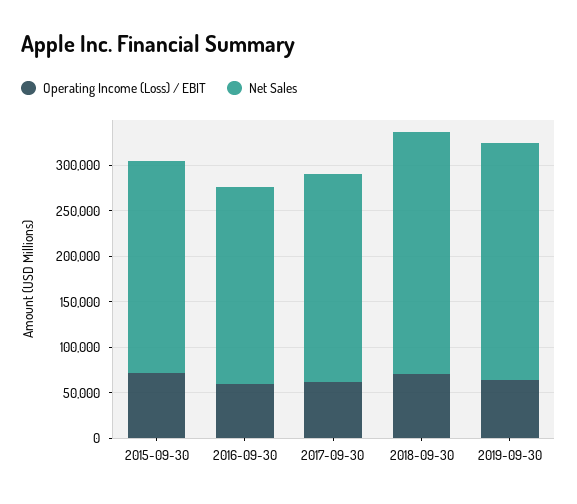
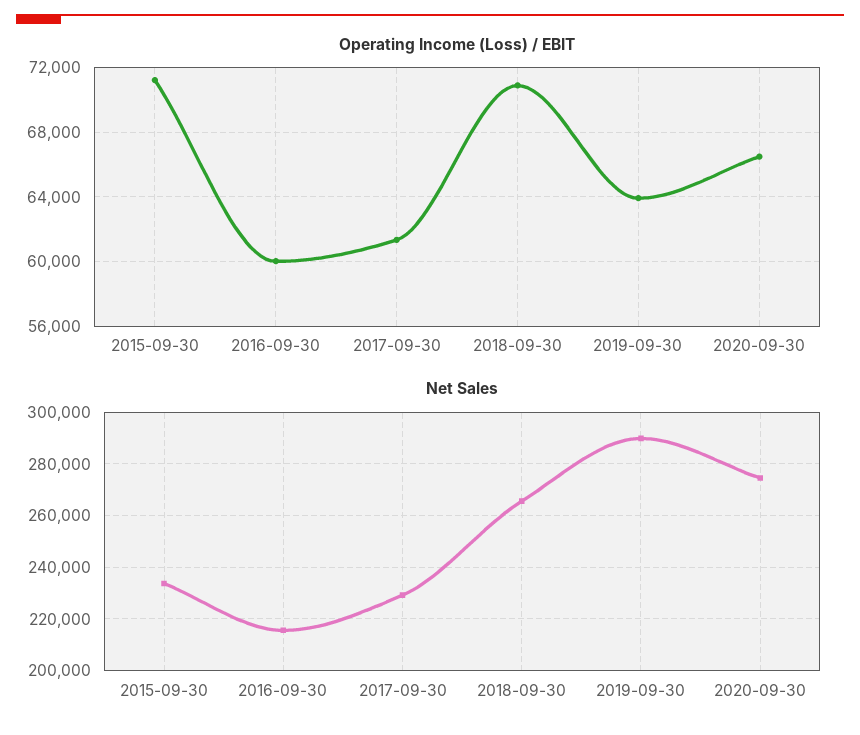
Net Sales, 2019-09-30: 260000 -> 290000
Operating Income (Loss) / EBIT, 2020-09-30: none -> 66500
Net Sales, 2020-09-30: none -> 275000

